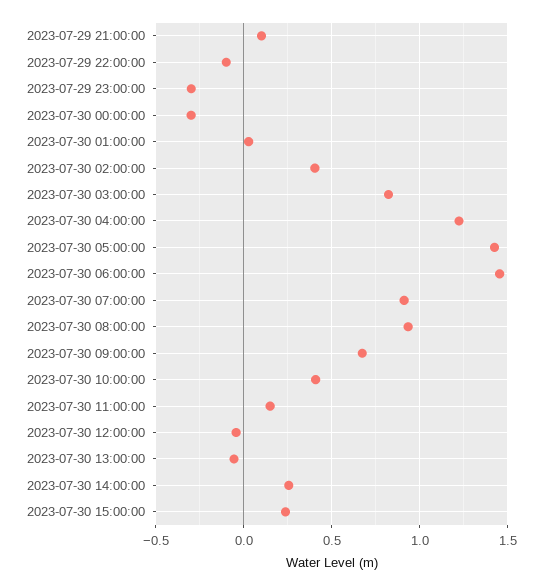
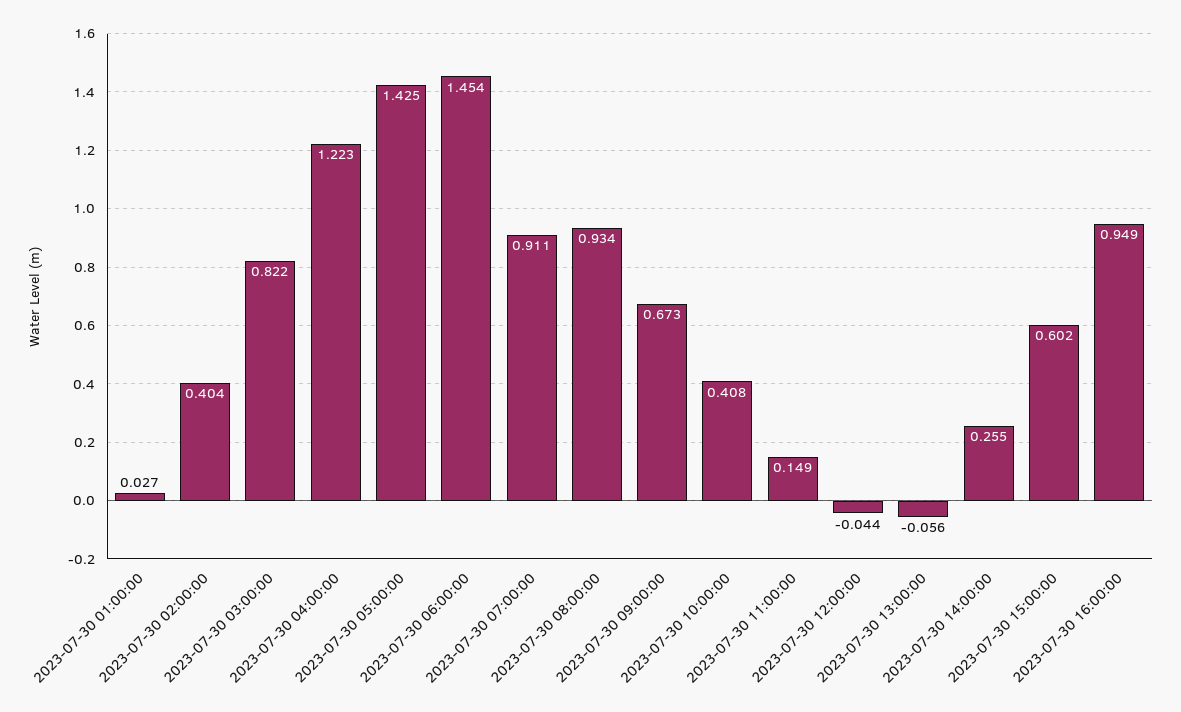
2023-07-29 21:00:00: 0.1 -> none
2023-07-29 22:00:00: -0.1 -> none
2023-07-29 23:00:00: -0.3 -> none
2023-07-30 00:00:00: -0.3 -> none
2023-07-30 15:00:00: 0.25 -> 0.602
2023-07-30 16:00:00: none -> 0.949

